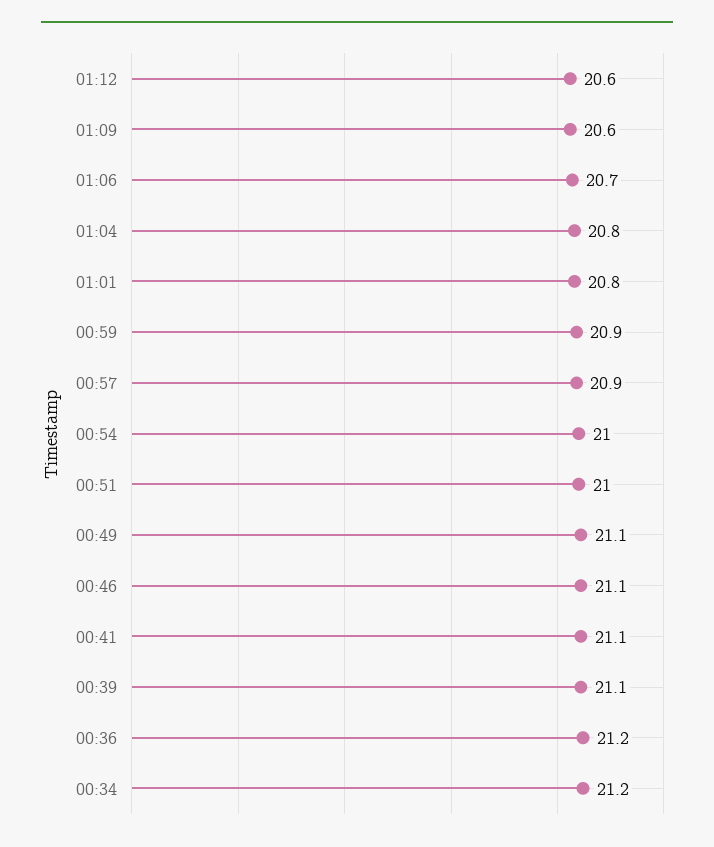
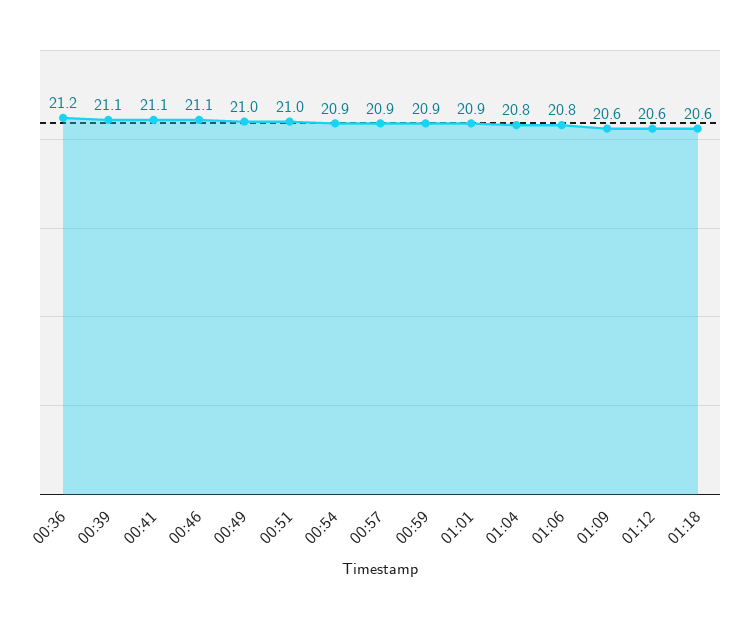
01:06: 20.7 -> 20.8
01:01: 20.8 -> 20.9
00:54: 21 -> 20.9
00:49: 21.1 -> 21
00:34: 21.2 -> none
01:18: none -> 20.6

